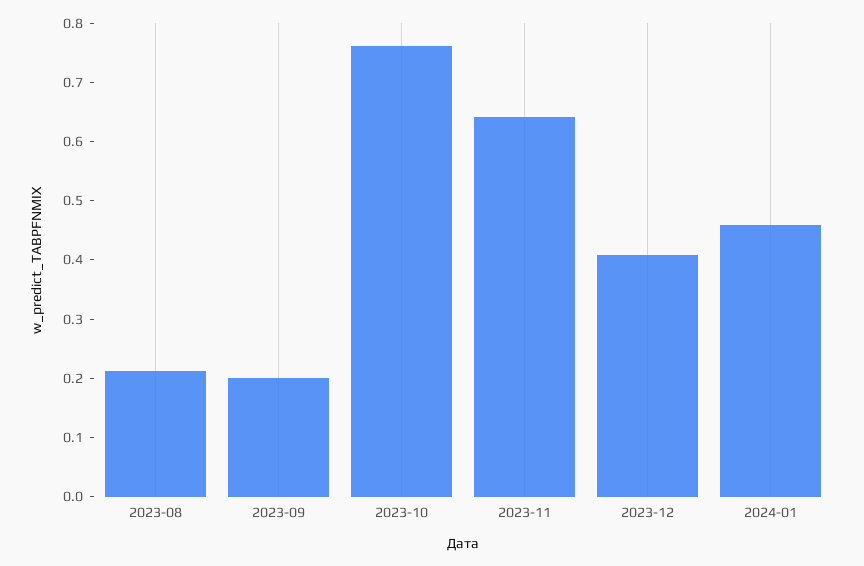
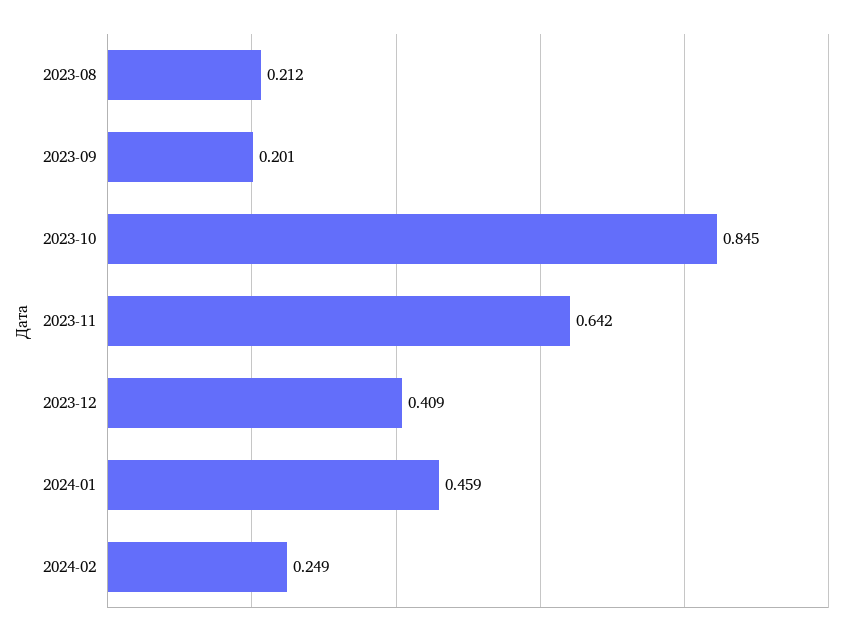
2023-10: 0.76 -> 0.845
2024-02: none -> 0.249

